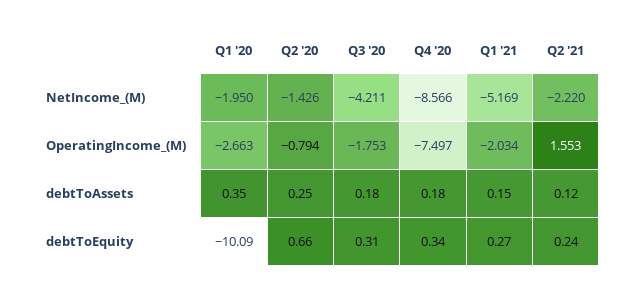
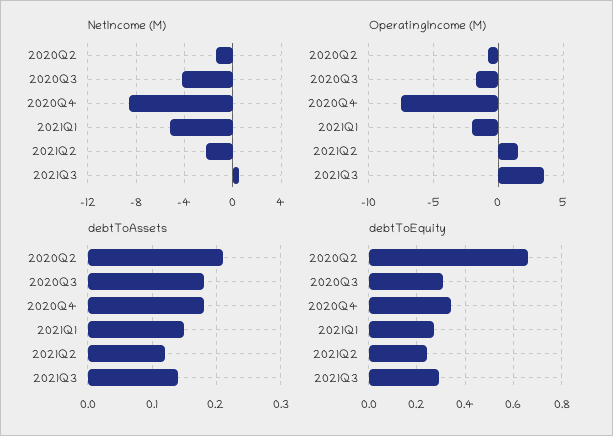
NetIncome_(M), Q1 '20: -1.95 -> none
OperatingIncome_(M), Q1 '20: -2.663 -> none
debtToAssets, Q1 '20: 0.35 -> none
debtToAssets, Q2 '20: 0.25 -> 0.21
debtToEquity, Q1 '20: -10.09 -> none
NetIncome_(M), 2021Q3: none -> 0.5
OperatingIncome_(M), 2021Q3: none -> 3.5
debtToAssets, 2021Q3: none -> 0.14
debtToEquity, 2021Q3: none -> 0.3

